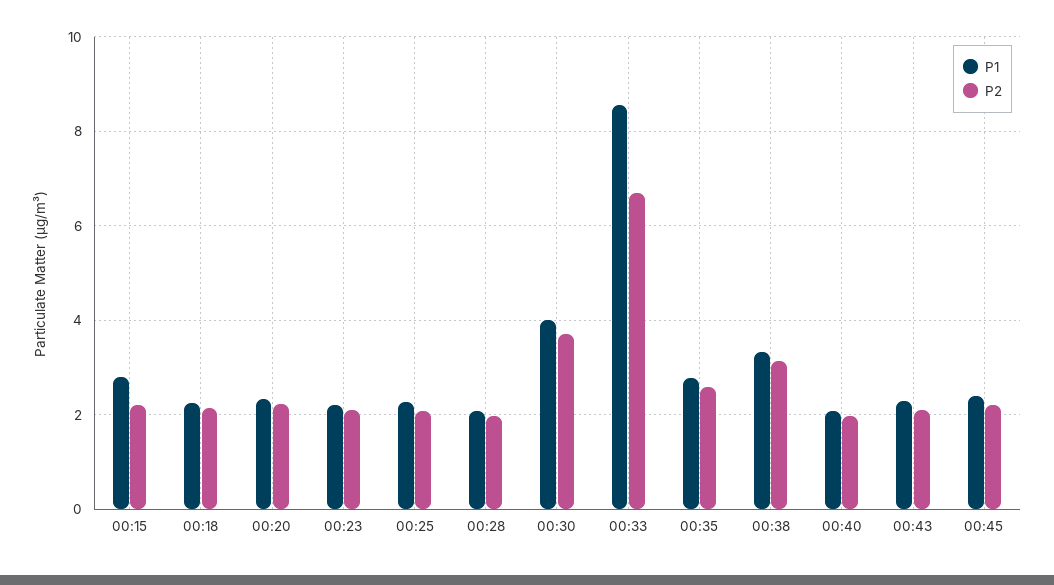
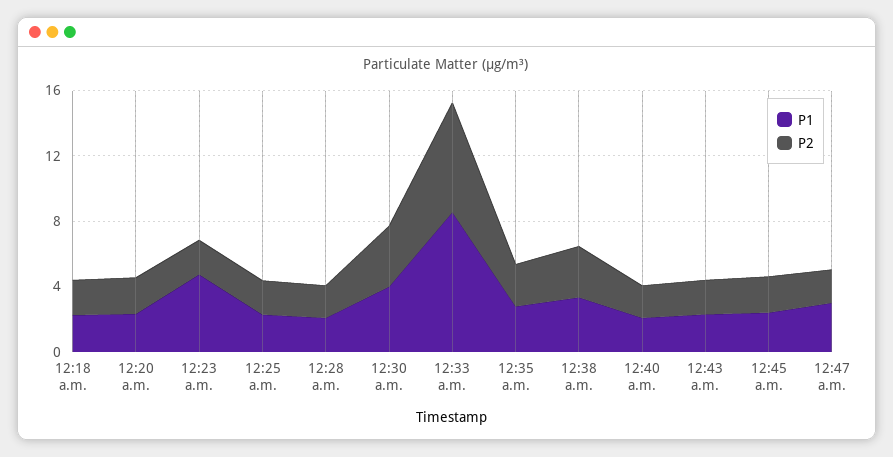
P1, 00:15: 2.8 -> none
P2, 00:15: 2.2 -> none
P1, 00:23: 2.2 -> 5
P1, 12:47 a.m.: none -> 3
P2, 12:47 a.m.: none -> 2

